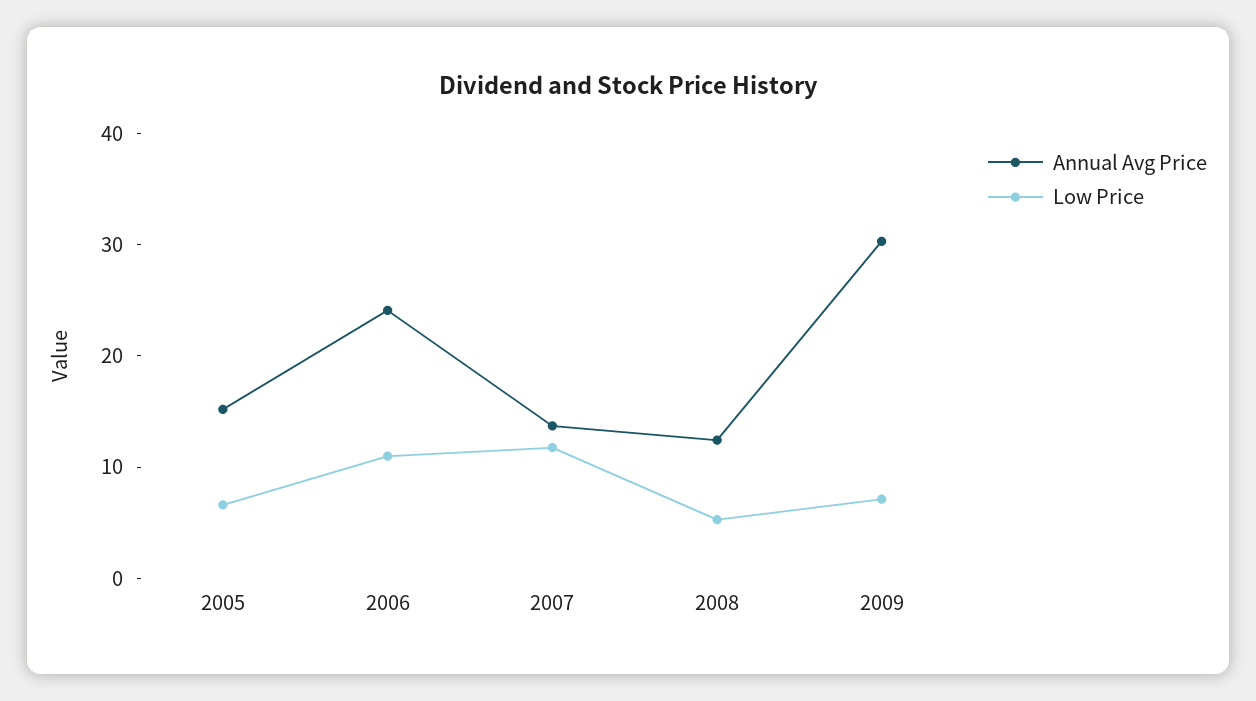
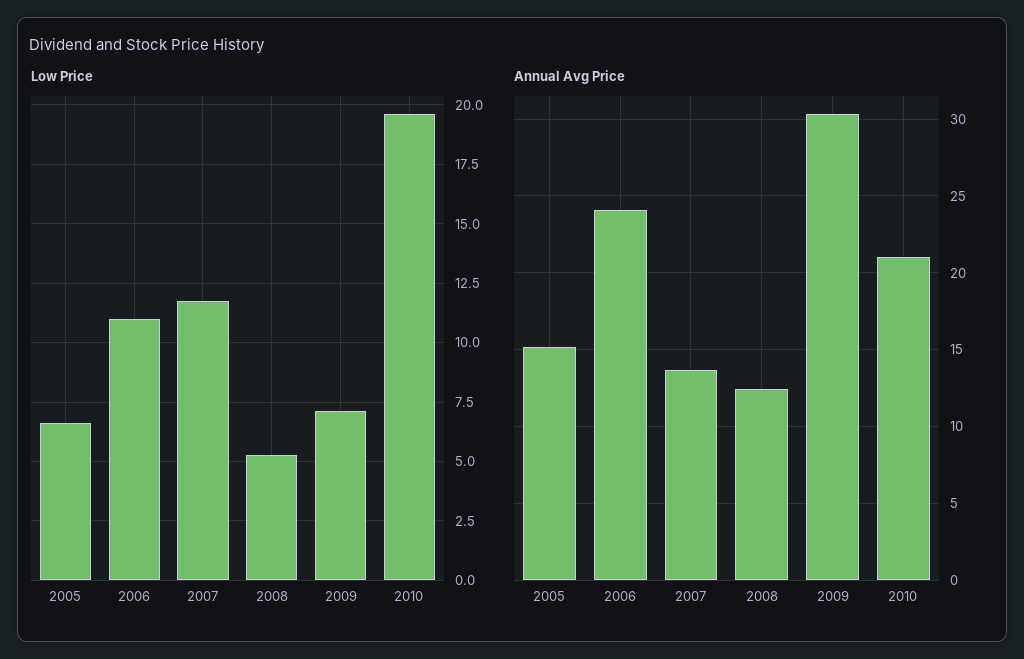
Low Price, 2010: none -> 19.5
Annual Avg Price, 2010: none -> 21

